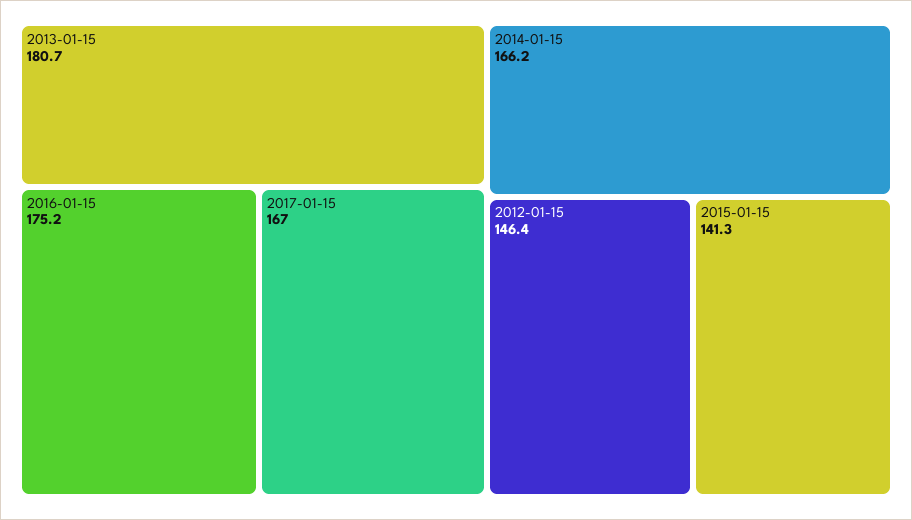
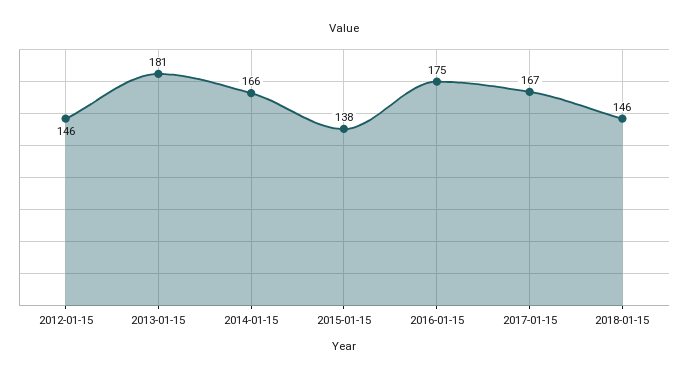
2015-01-15: 141.3 -> 138
2018-01-15: none -> 146

